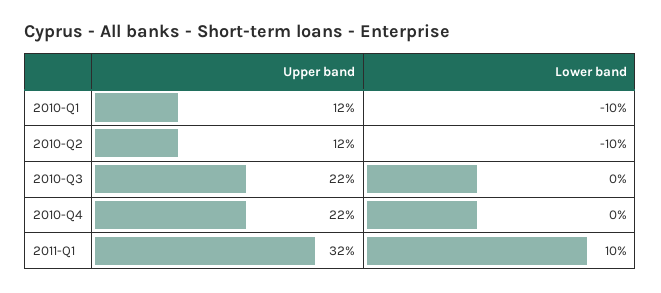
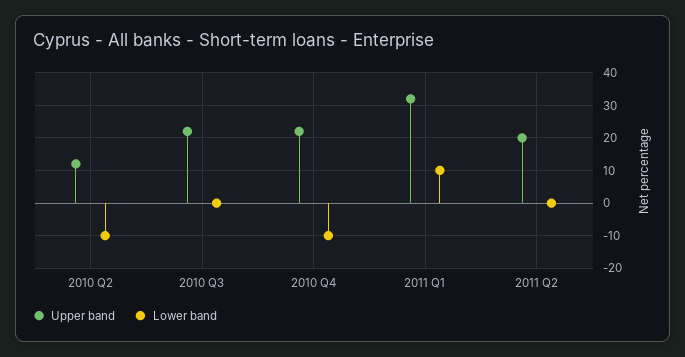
Upper band, 2010-Q1: 12 -> none
Lower band, 2010-Q1: -10 -> none
Lower band, 2010-Q4: 0 -> -10
Upper band, 2011 Q2: none -> 20
Lower band, 2011 Q2: none -> 0

